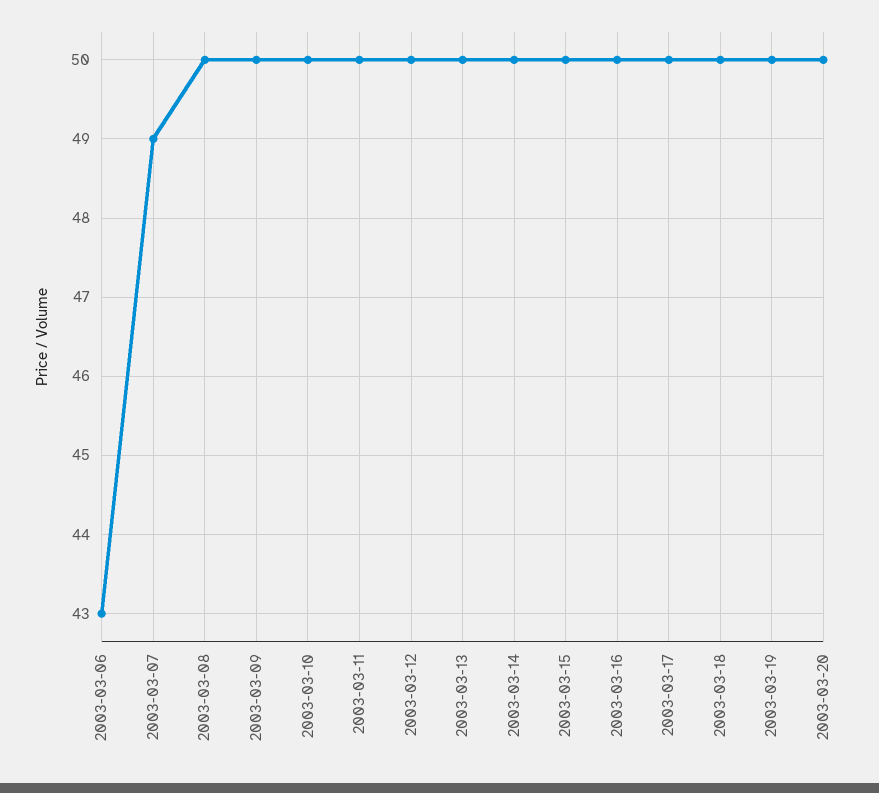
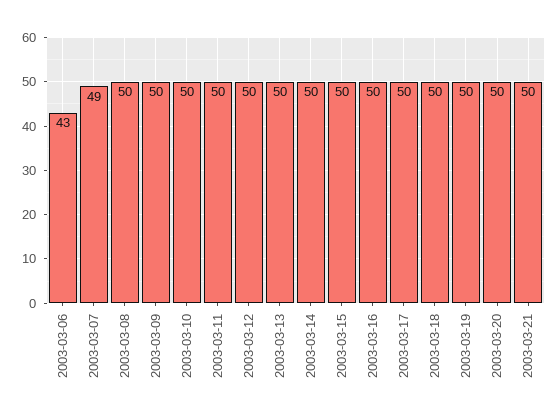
2003-03-21: none -> 50

